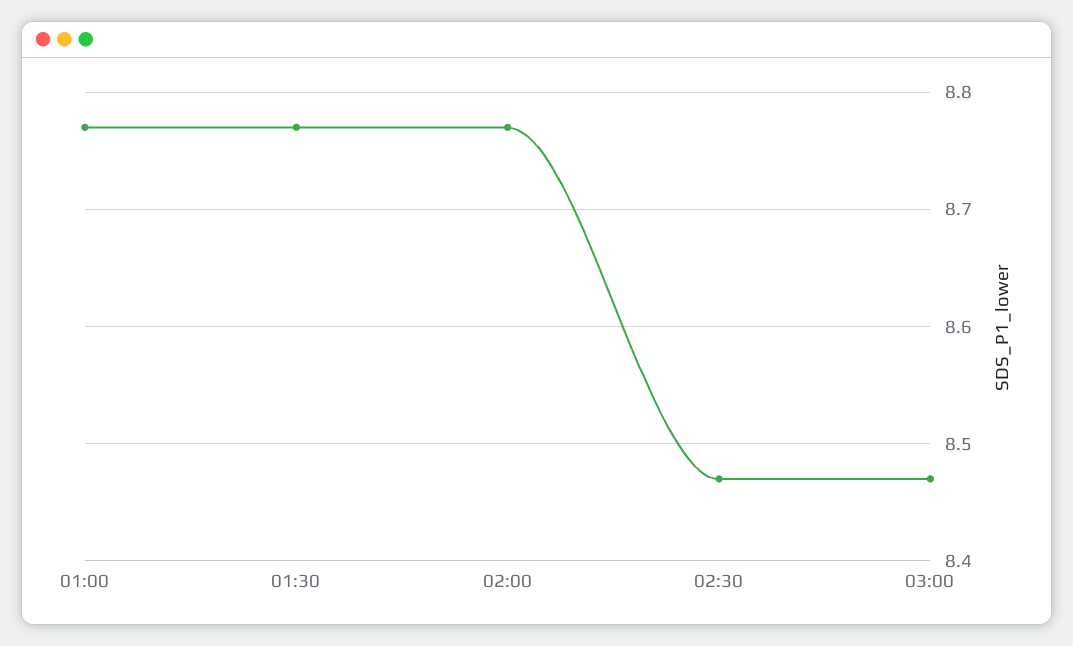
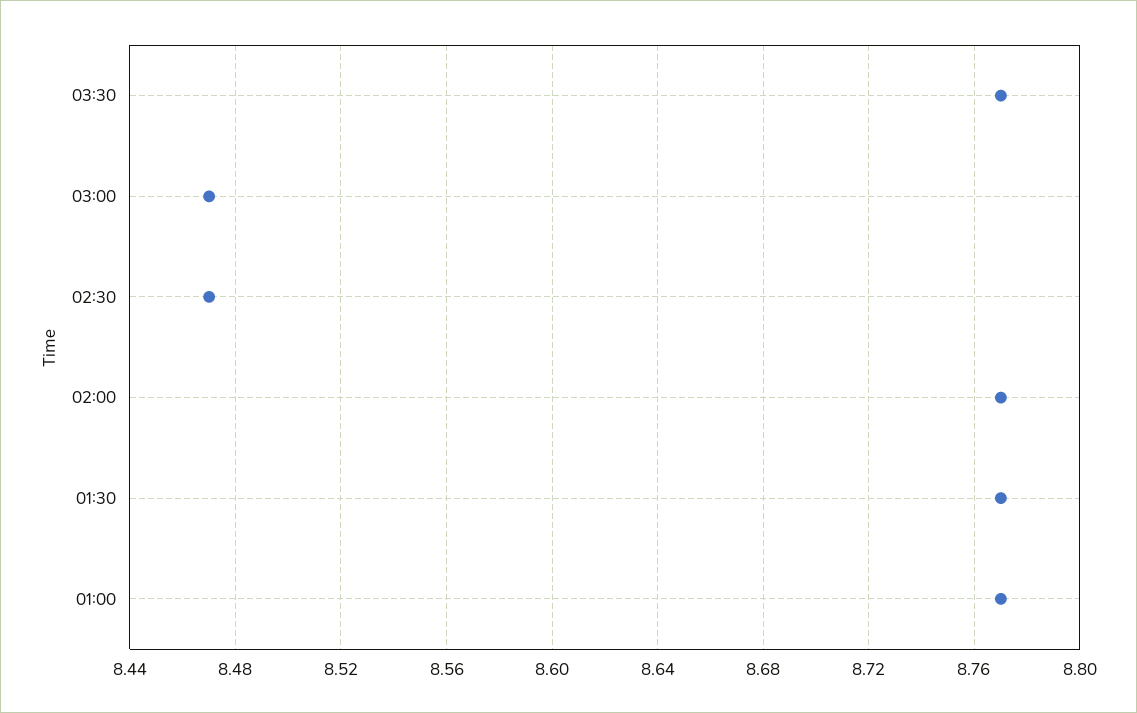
03:30: none -> 8.77

